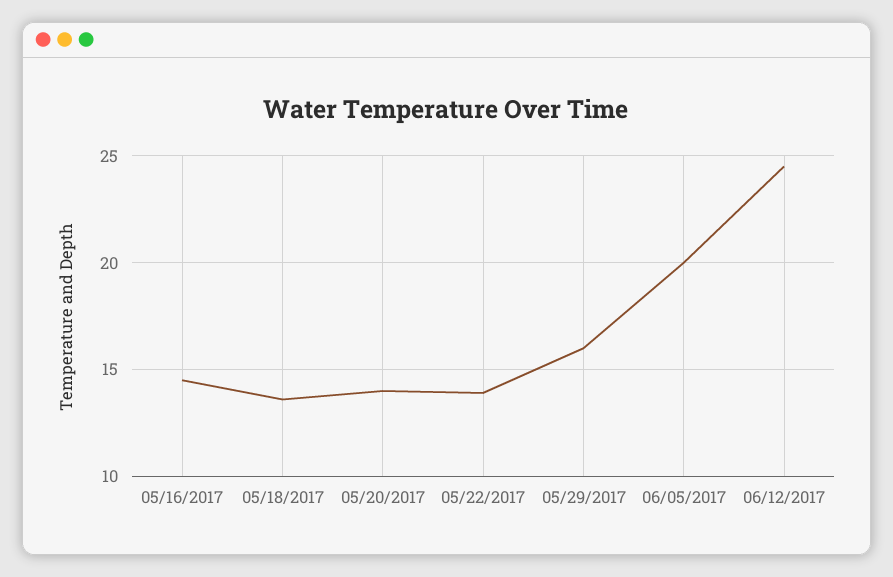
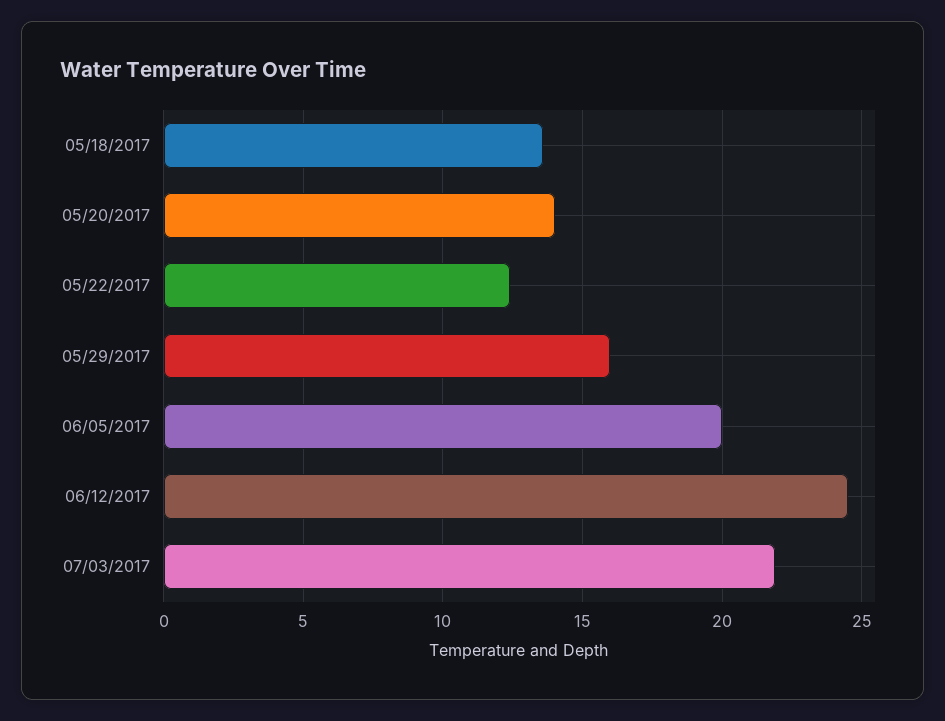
05/16/2017: 14.5 -> none
05/22/2017: 14 -> 12.5
07/03/2017: none -> 22

